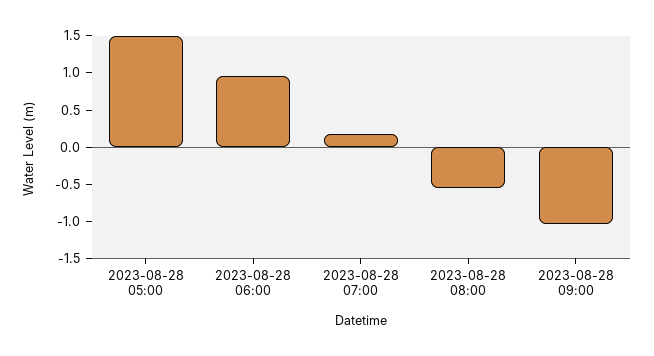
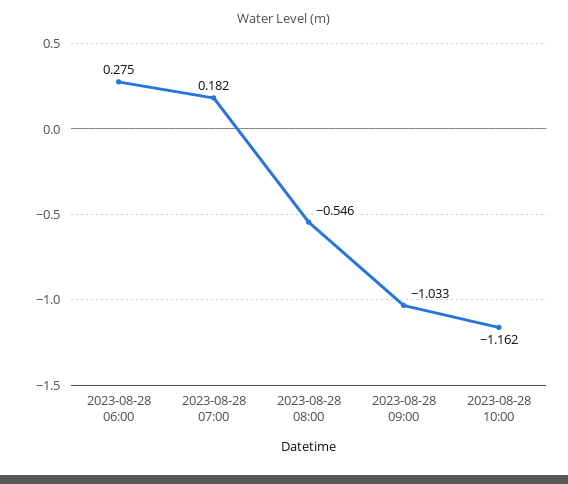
2023-08-28 05:00: 1.5 -> none
2023-08-28 06:00: 1 -> 0.275
2023-08-28 10:00: none -> -1.162

